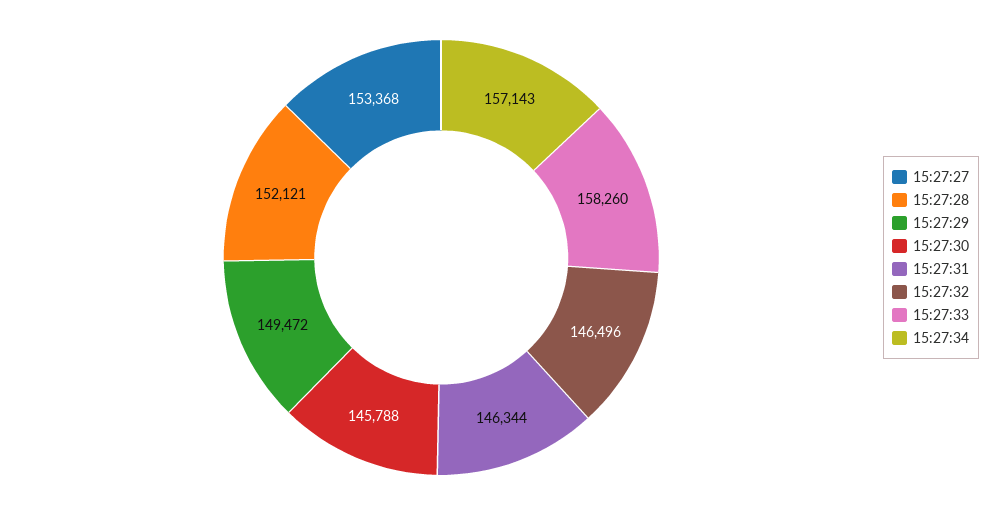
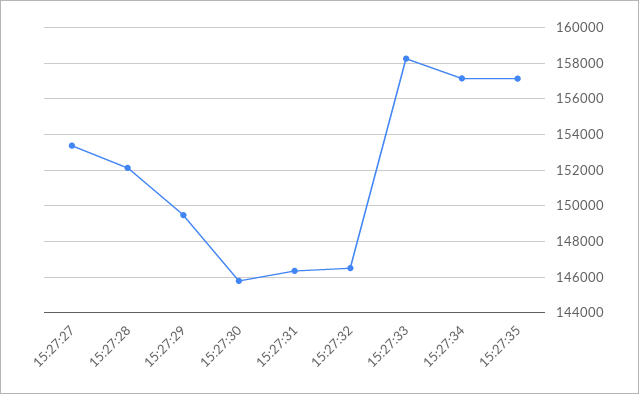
15:27:35: none -> 157000

